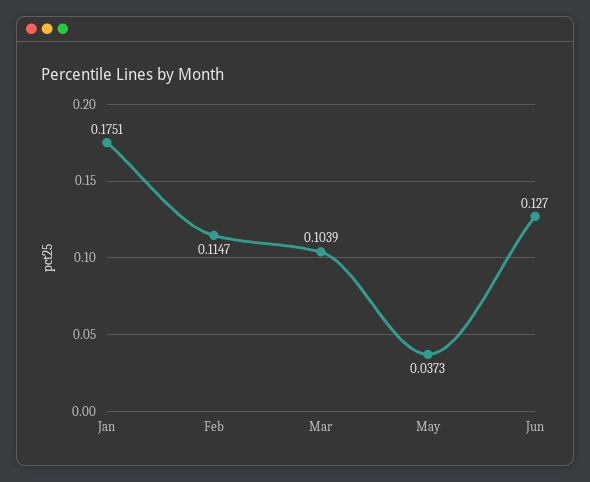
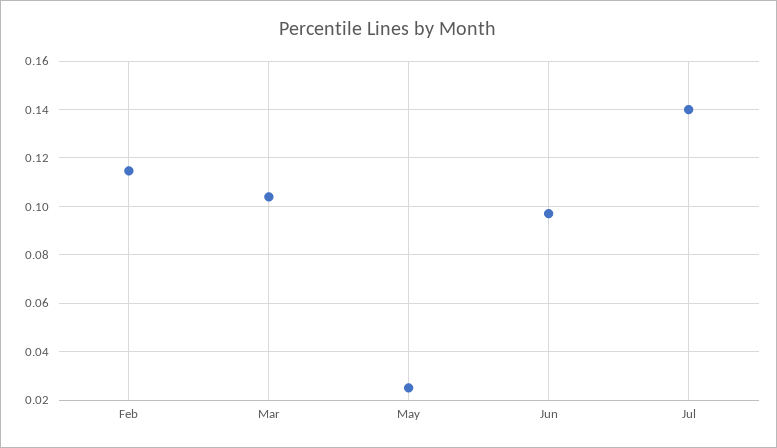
Jan: 0.1751 -> none
May: 0.0373 -> 0.025
Jun: 0.127 -> 0.0975
Jul: none -> 0.14

